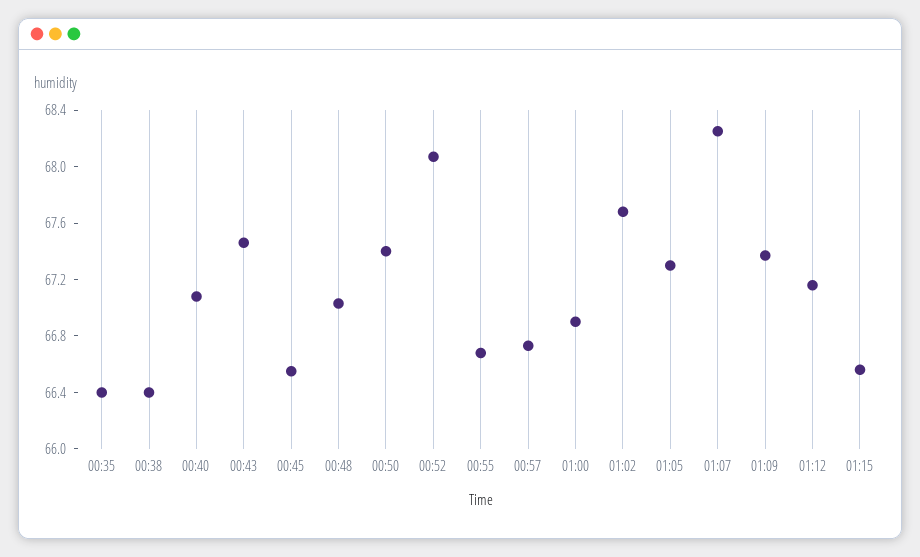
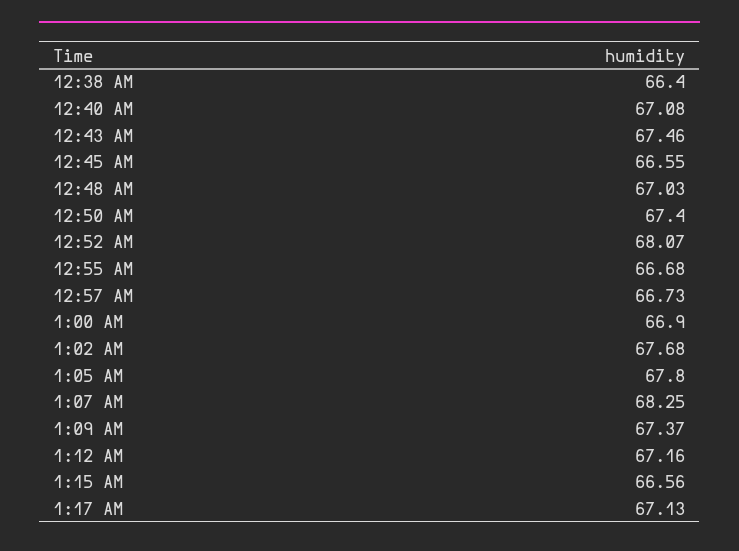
00:35: 66.4 -> none
01:05: 67.3 -> 67.8
1:17 AM: none -> 67.13

